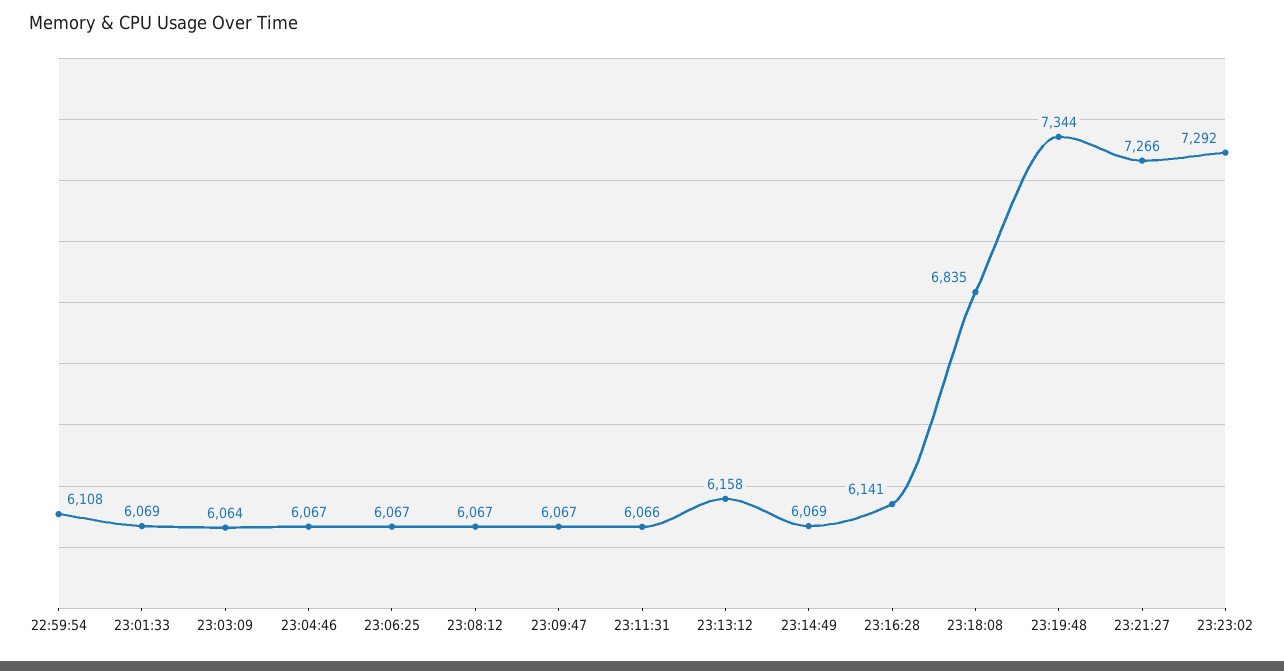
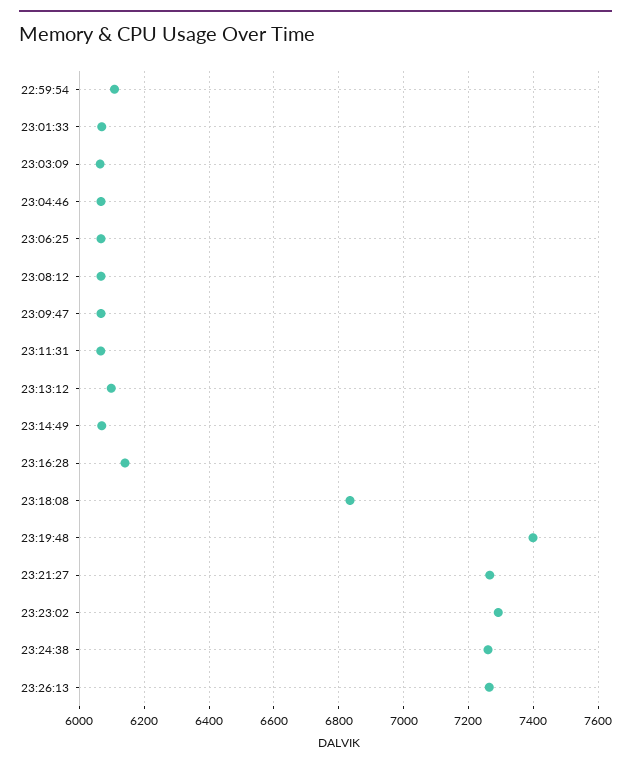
23:13:12: 6158 -> 6100
23:19:48: 7344 -> 7400
23:24:38: none -> 7260
23:26:13: none -> 7260

